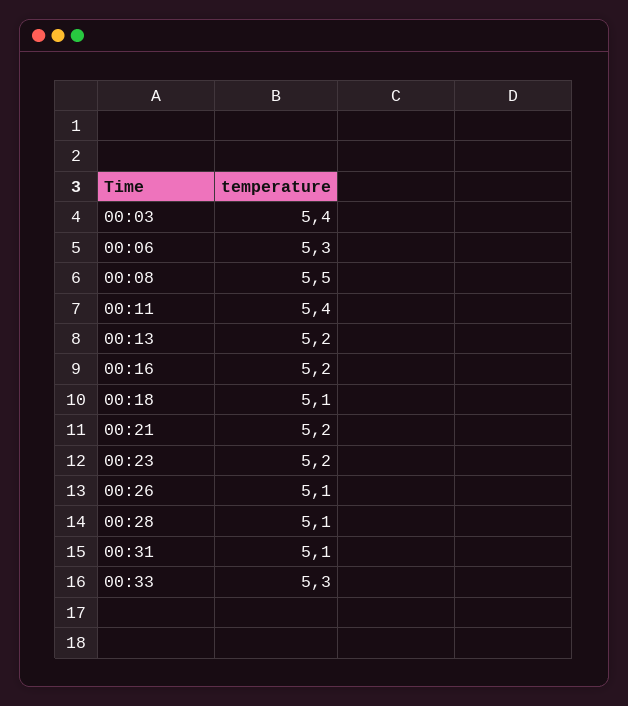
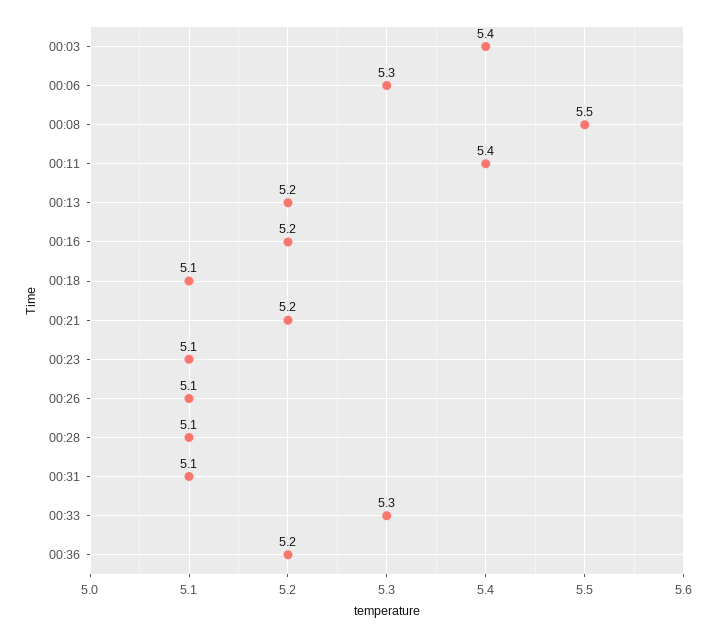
00:23: 5.2 -> 5.1
00:36: none -> 5.2

